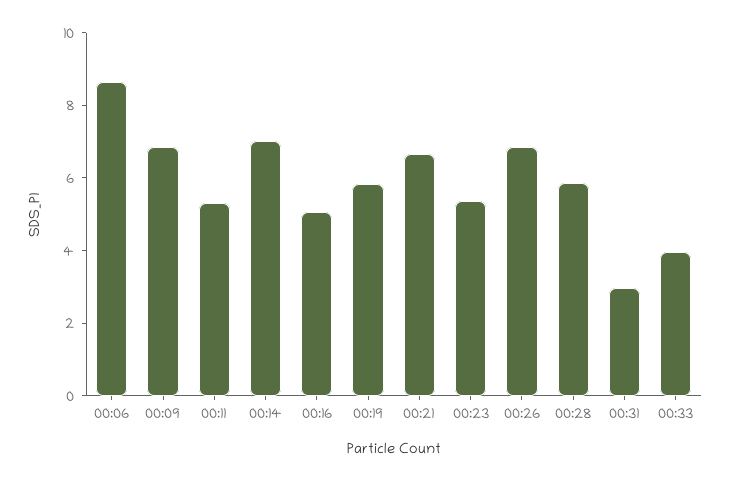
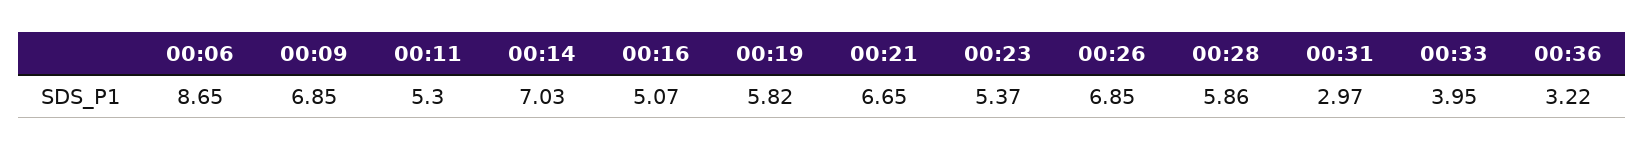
00:36: none -> 3.22

